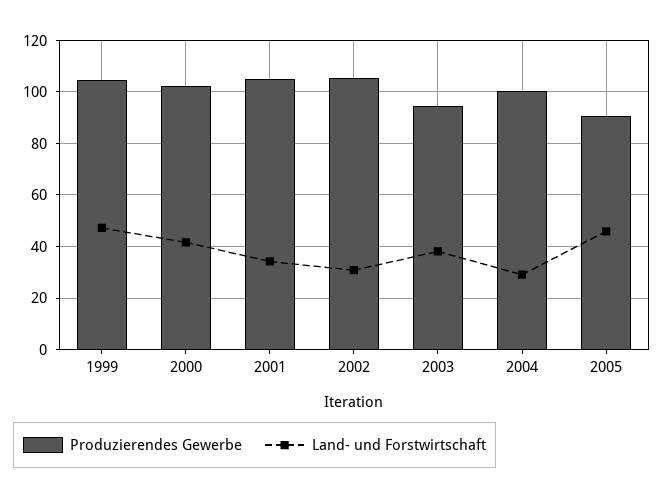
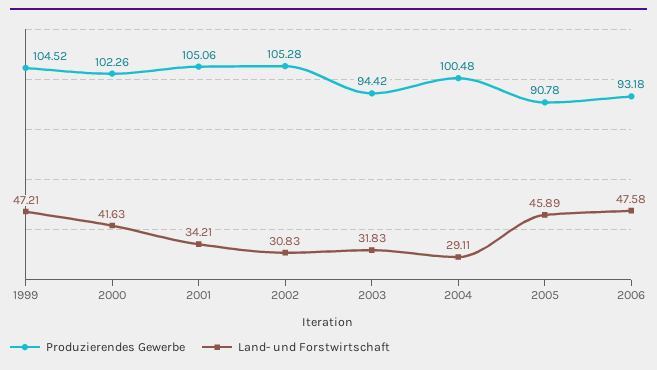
Land- und Forstwirtschaft, 2003: 37.5 -> 31.83
Produzierendes Gewerbe, 2006: none -> 93.18
Land- und Forstwirtschaft, 2006: none -> 47.58

